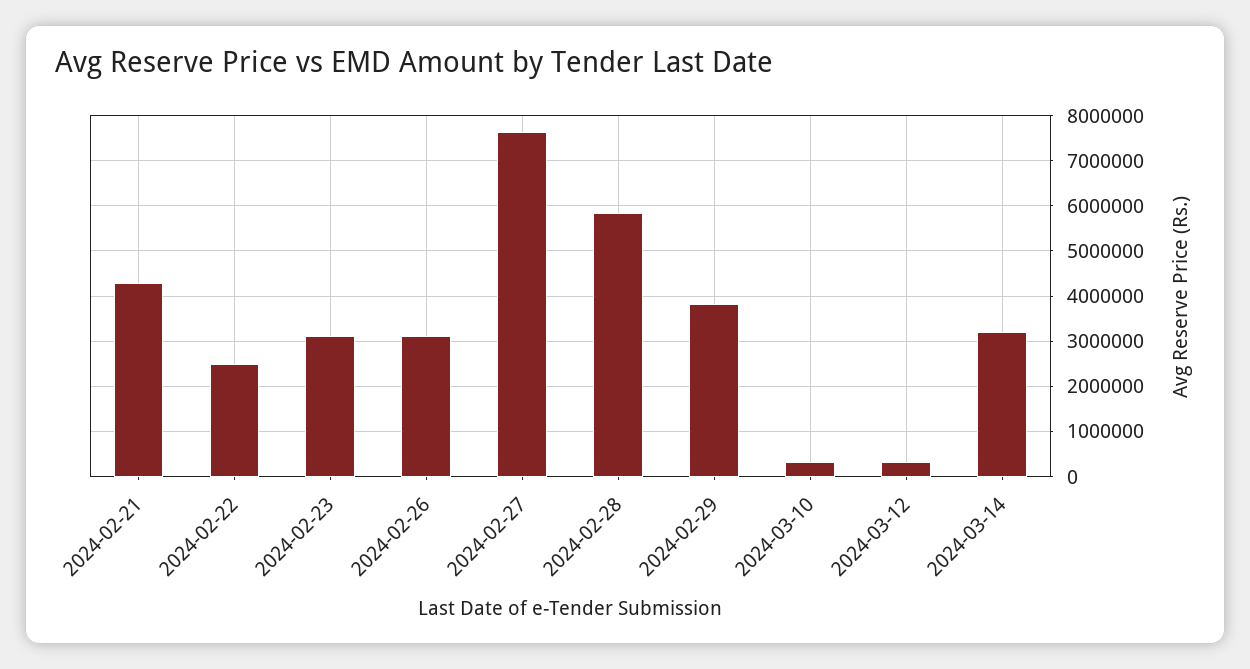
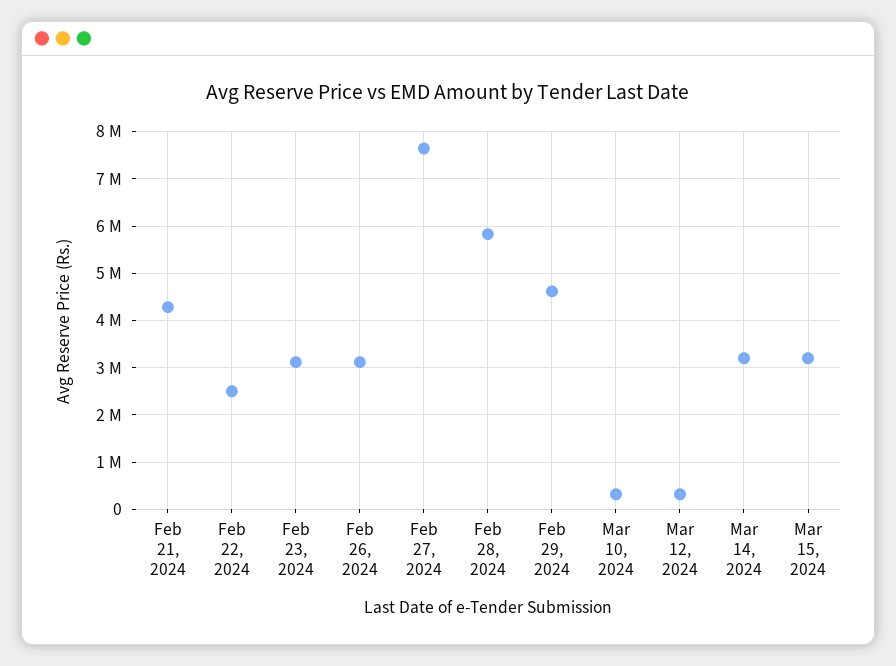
2024-02-29: 3800000 -> 4600000
Mar 15, 2024: none -> 3200000

